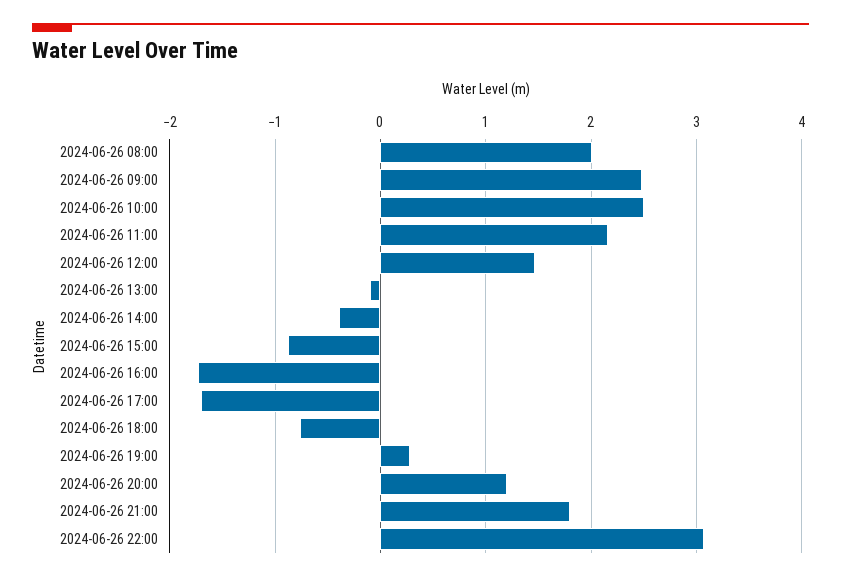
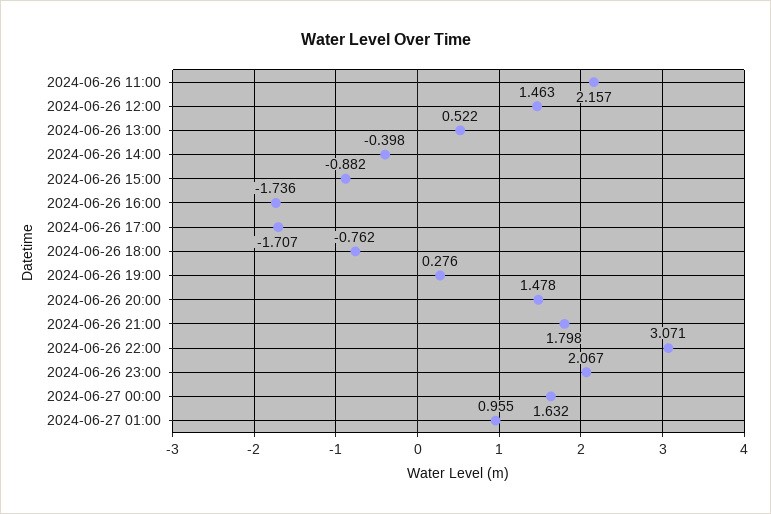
2024-06-26 08:00: 2 -> none
2024-06-26 09:00: 2.5 -> none
2024-06-26 10:00: 2.5 -> none
2024-06-26 13:00: -0.1 -> 0.522
2024-06-26 20:00: 1.2 -> 1.478
2024-06-26 23:00: none -> 2.067
2024-06-27 00:00: none -> 1.632
2024-06-27 01:00: none -> 0.955

